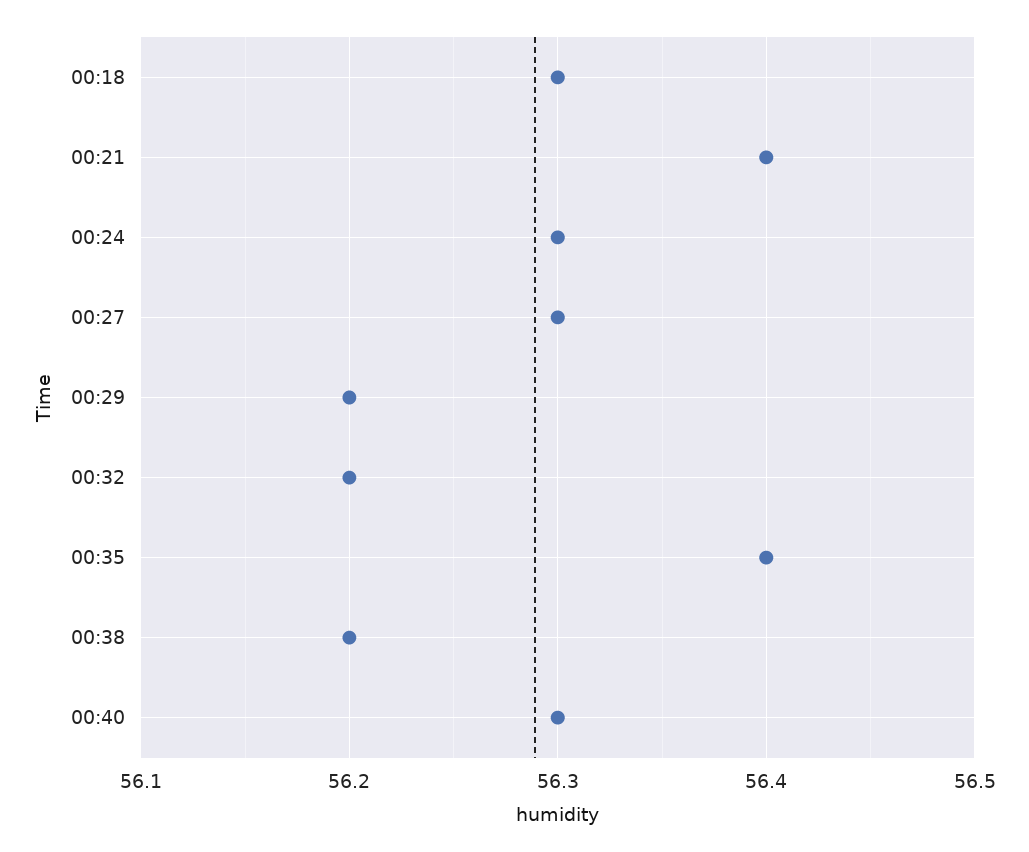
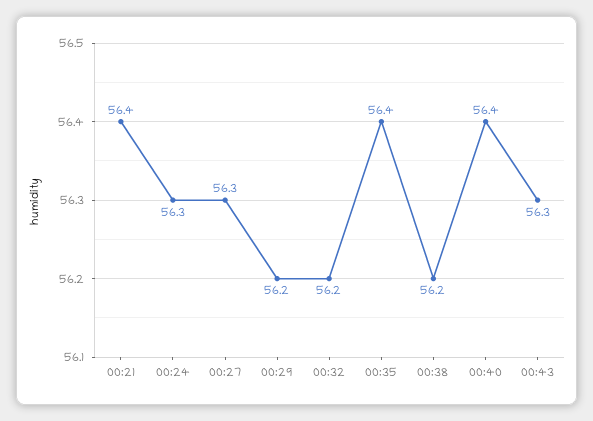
00:18: 56.3 -> none
00:40: 56.3 -> 56.4
00:43: none -> 56.3

